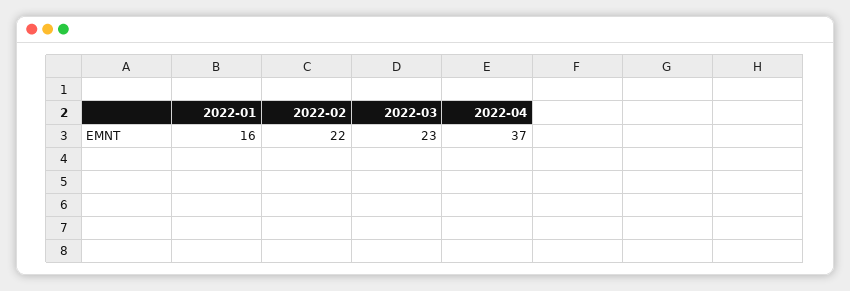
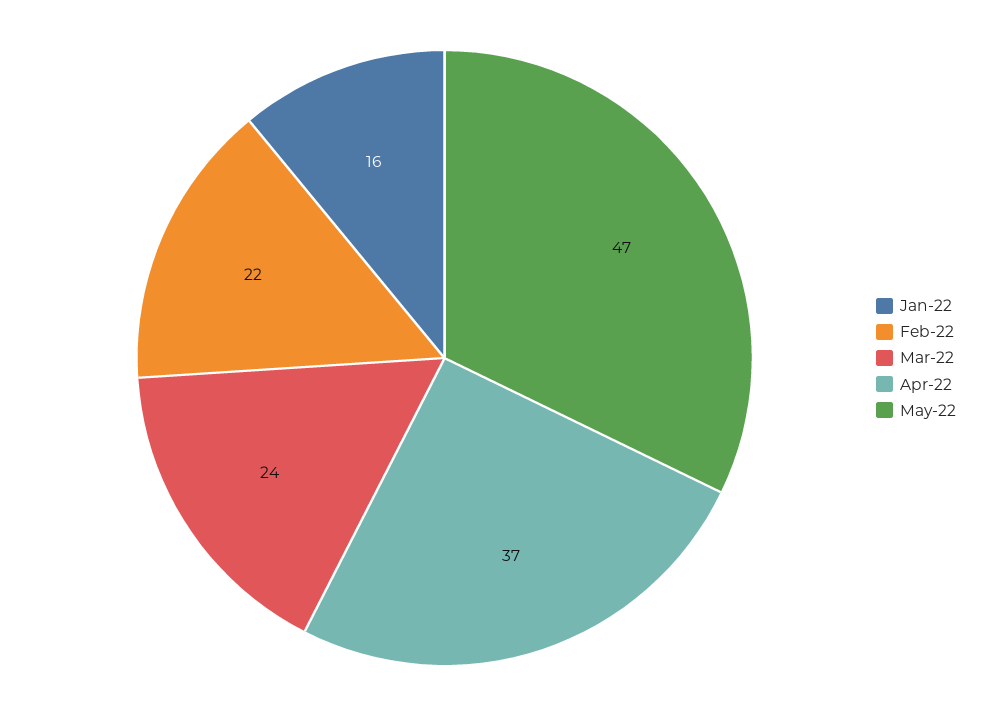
2022-03: 23 -> 24
May-22: none -> 47

